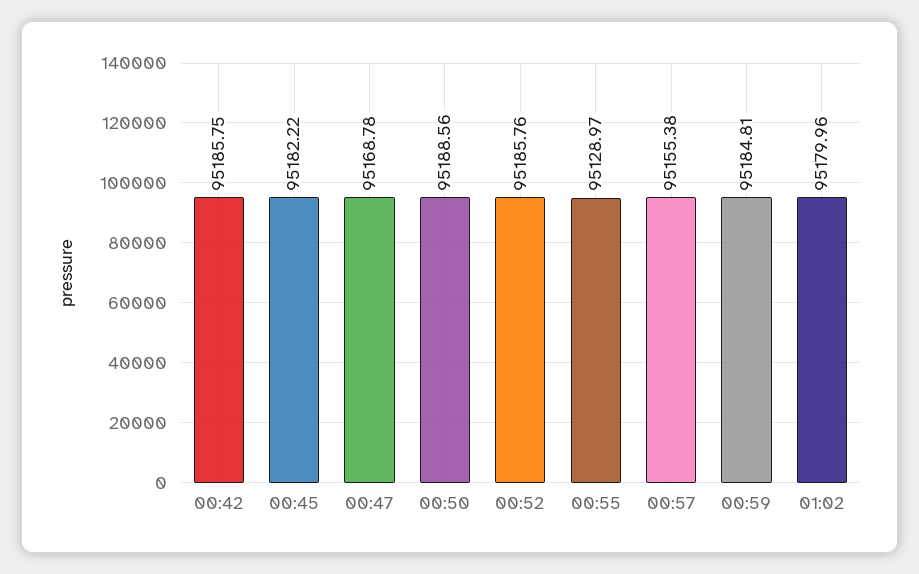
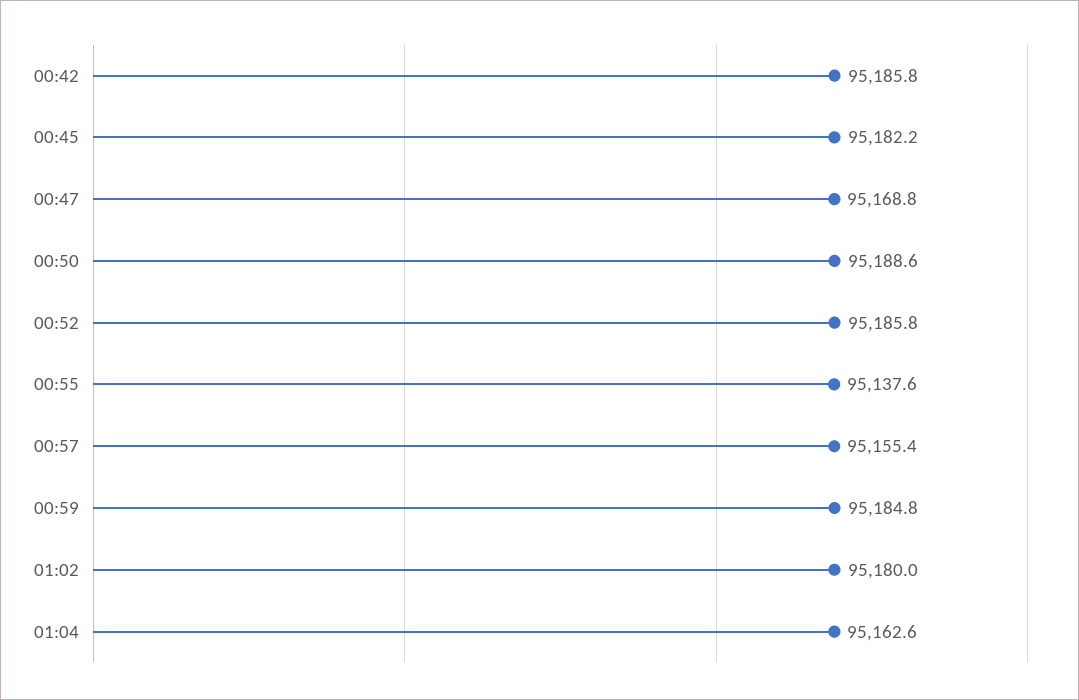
00:55: 95128.97 -> 95137.6
01:04: none -> 95162.6

